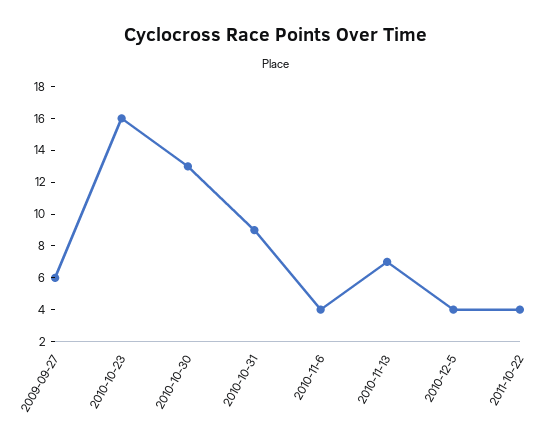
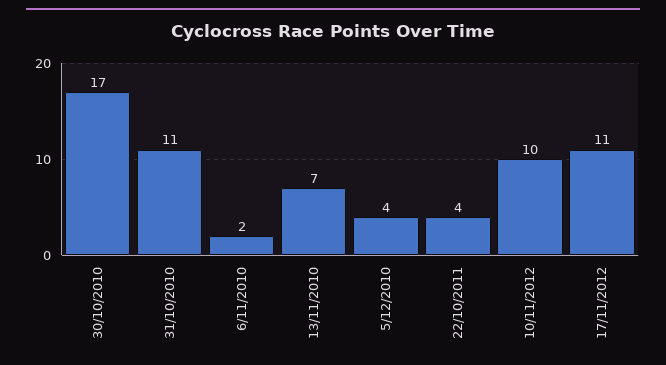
2009-09-27: 6 -> none
2010-10-23: 16 -> none
2010-10-30: 13 -> 17
2010-10-31: 9 -> 11
2010-11-6: 4 -> 2
10/11/2012: none -> 10
17/11/2012: none -> 11

